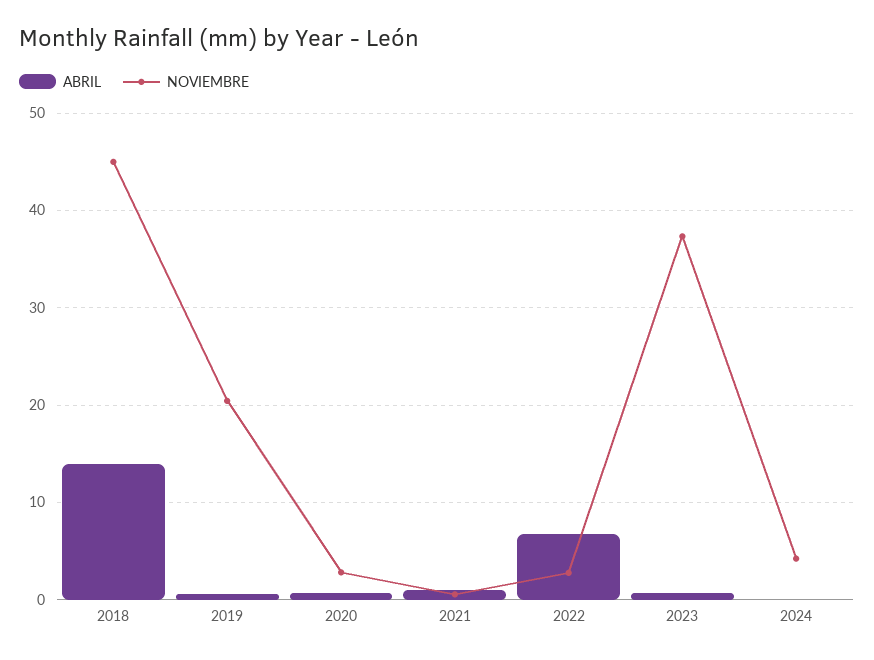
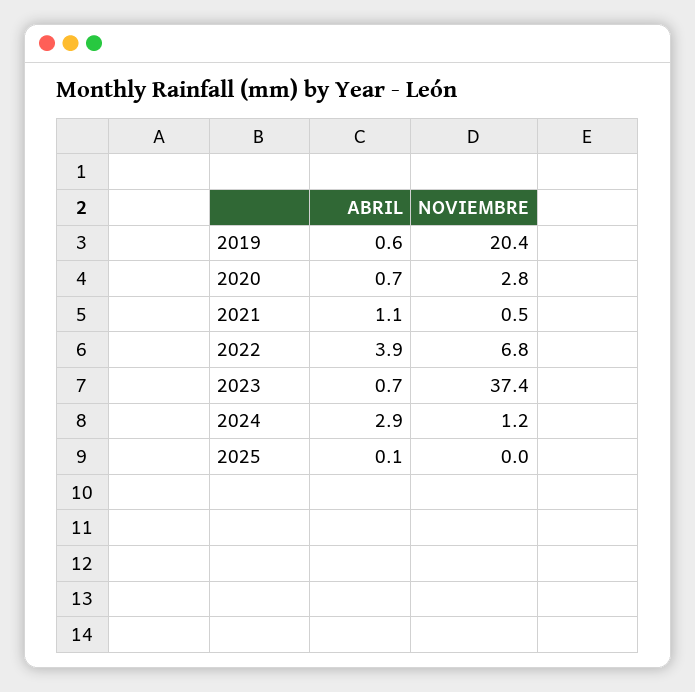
ABRIL, 2018: 14 -> none
NOVIEMBRE, 2018: 45 -> none
ABRIL, 2022: 7 -> 3.9
NOVIEMBRE, 2022: 3 -> 6.8
ABRIL, 2024: 0 -> 2.9
NOVIEMBRE, 2024: 4 -> 1.2
ABRIL, 2025: none -> 0.1
NOVIEMBRE, 2025: none -> 0

